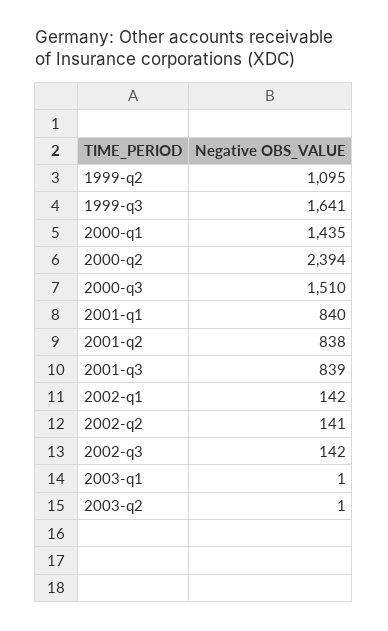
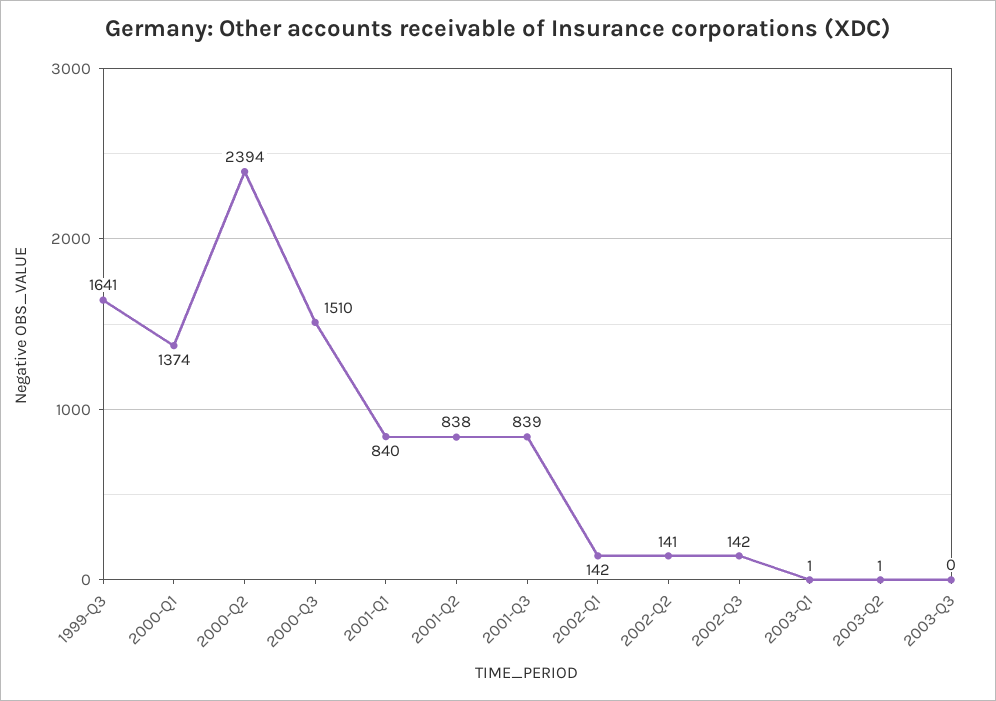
1999-q2: 1095 -> none
2000-q1: 1435 -> 1374
2003-Q3: none -> 0

